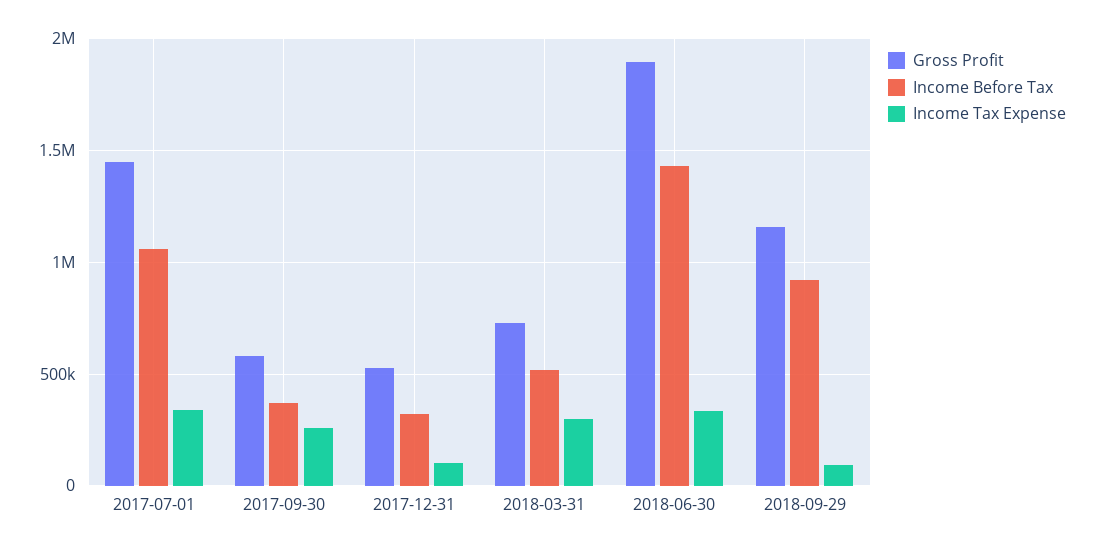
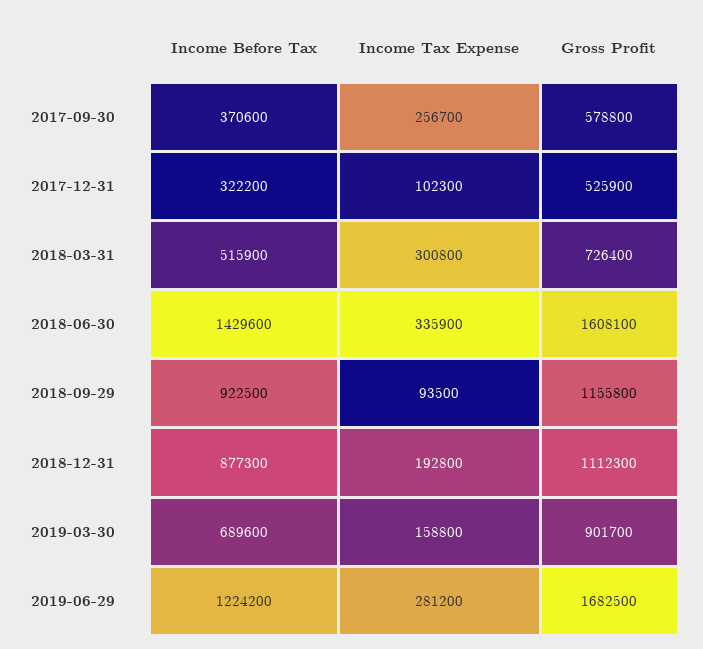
Gross Profit, 2017-07-01: 1450000 -> none
Income Before Tax, 2017-07-01: 1050000 -> none
Income Tax Expense, 2017-07-01: 350000 -> none
Gross Profit, 2018-06-30: 1900000 -> 1608100
Income Before Tax, 2018-12-31: none -> 877300
Income Tax Expense, 2018-12-31: none -> 192800
Gross Profit, 2018-12-31: none -> 1112300
Income Before Tax, 2019-03-30: none -> 689600
Income Tax Expense, 2019-03-30: none -> 158800
Gross Profit, 2019-03-30: none -> 901700
Income Before Tax, 2019-06-29: none -> 1224200
Income Tax Expense, 2019-06-29: none -> 281200
Gross Profit, 2019-06-29: none -> 1682500

